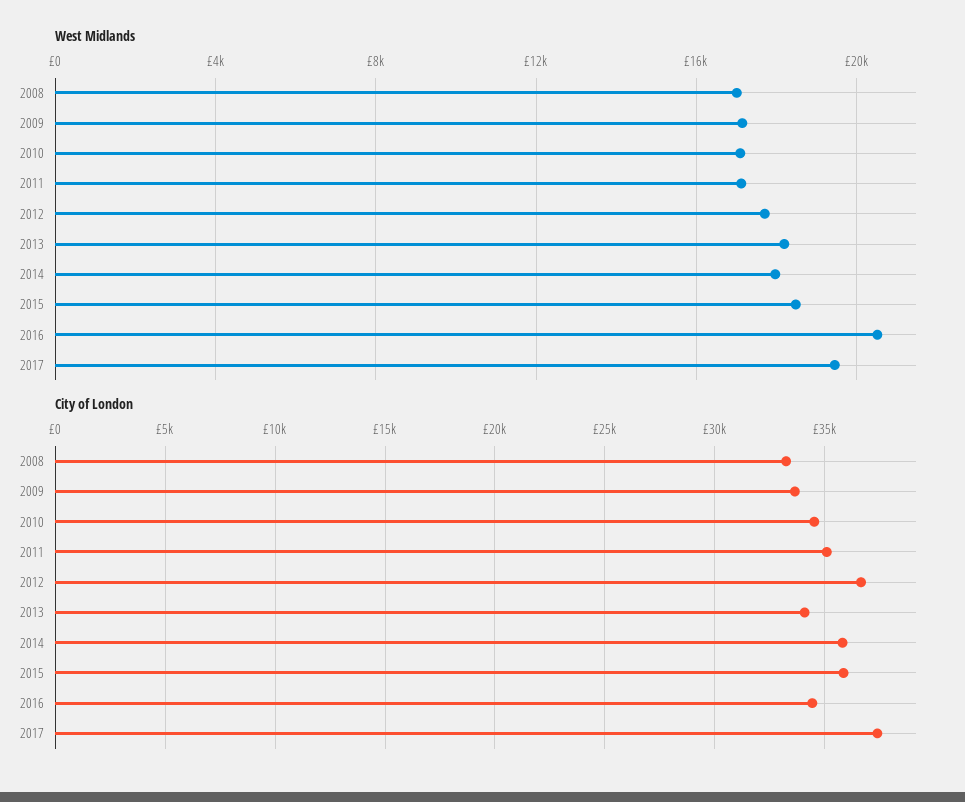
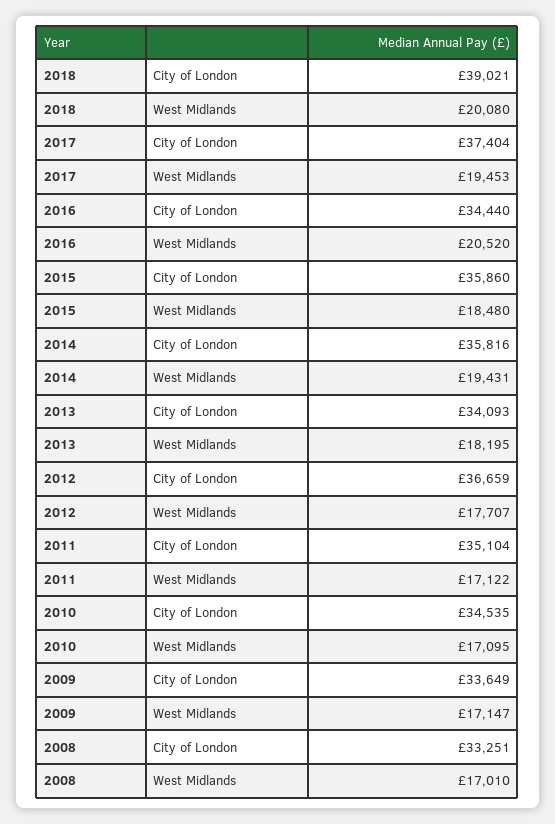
West Midlands, 2014: 18000 -> 19431
City of London, 2018: none -> 39021
West Midlands, 2018: none -> 20080

